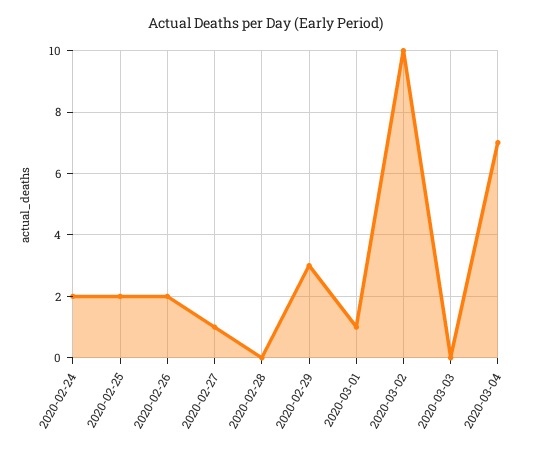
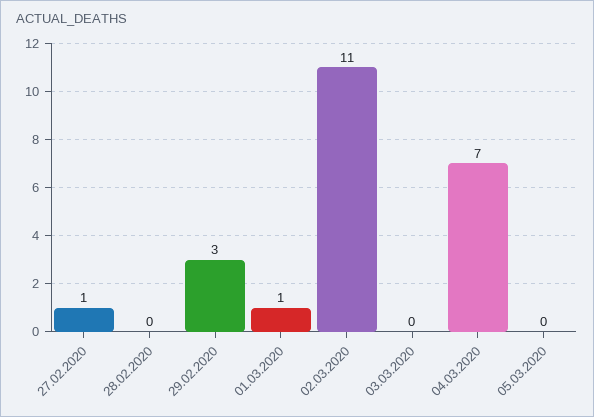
2020-02-24: 2 -> none
2020-02-25: 2 -> none
2020-02-26: 2 -> none
2020-03-02: 10 -> 11
05.03.2020: none -> 0

